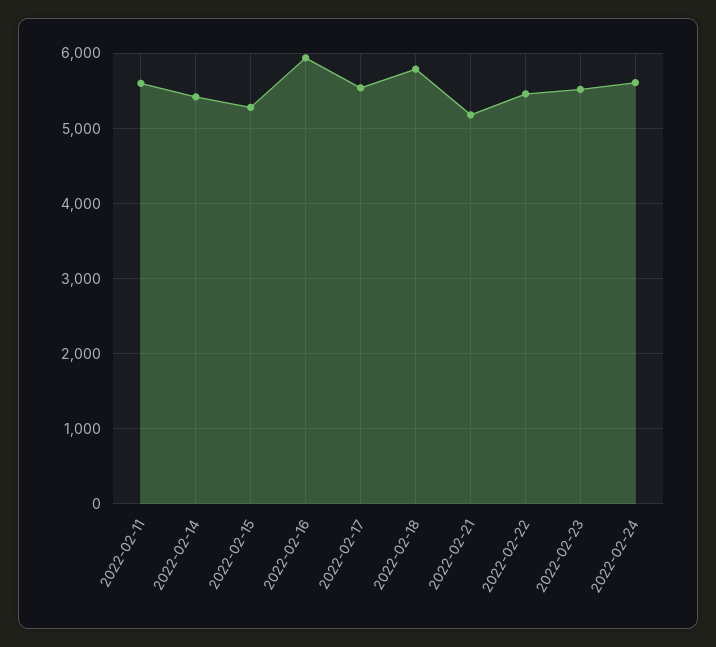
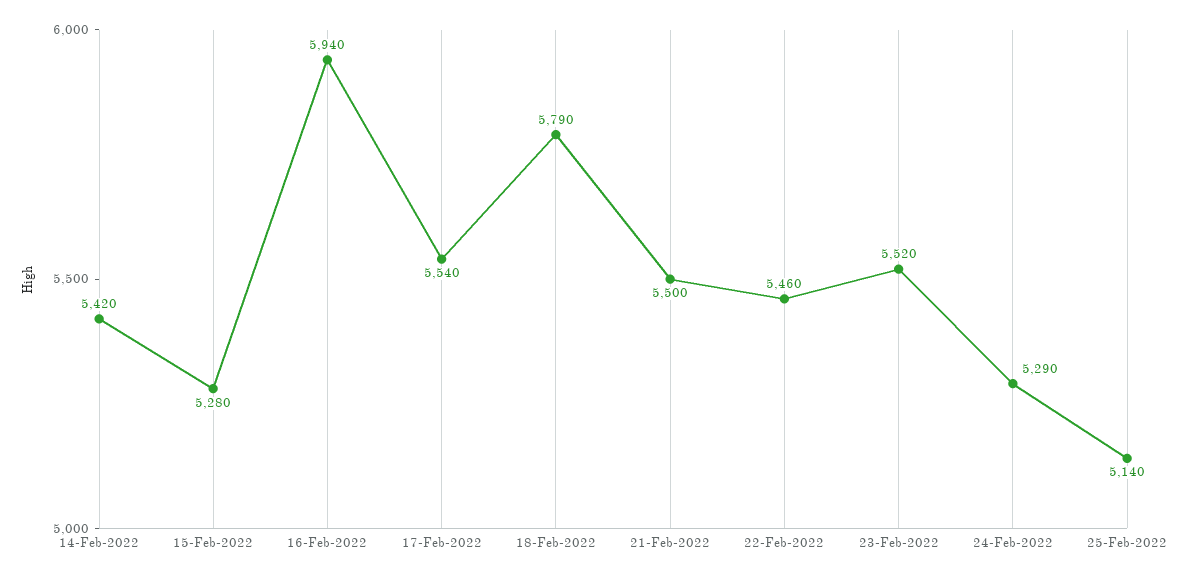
2022-02-11: 5600 -> none
2022-02-21: 5200 -> 5500
2022-02-24: 5600 -> 5290
25-Feb-2022: none -> 5140

